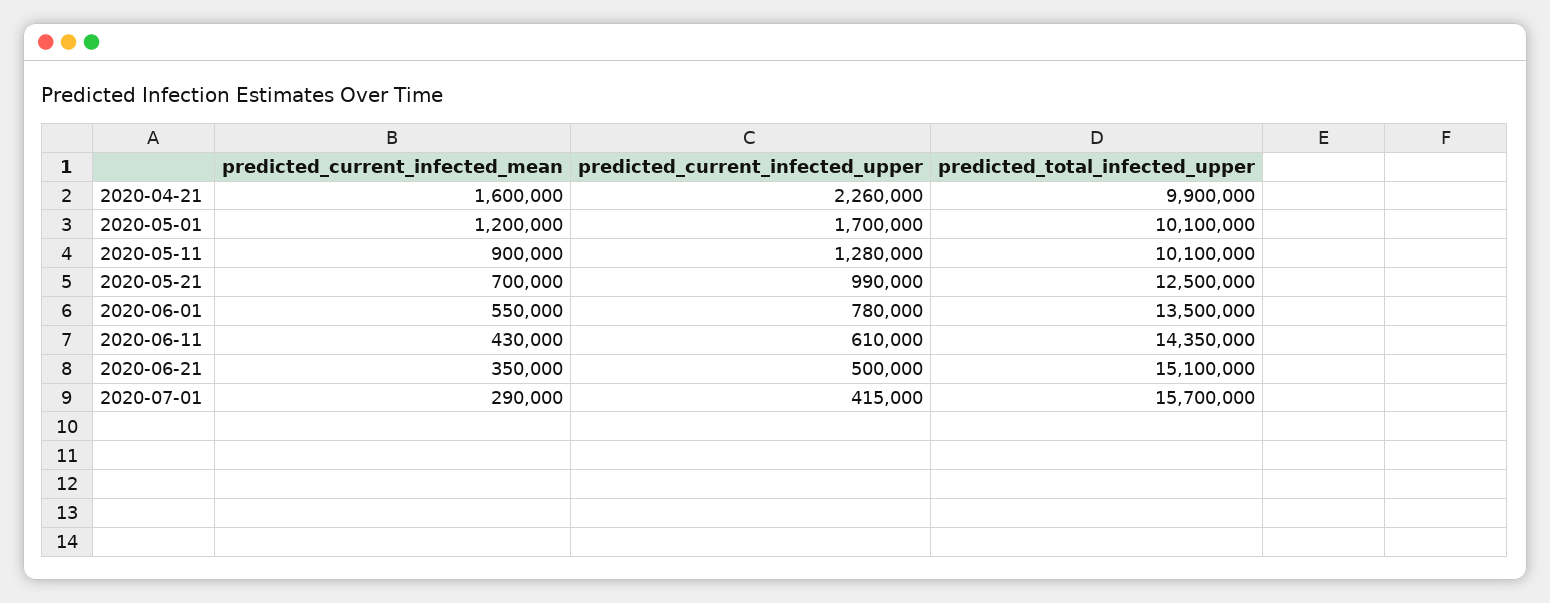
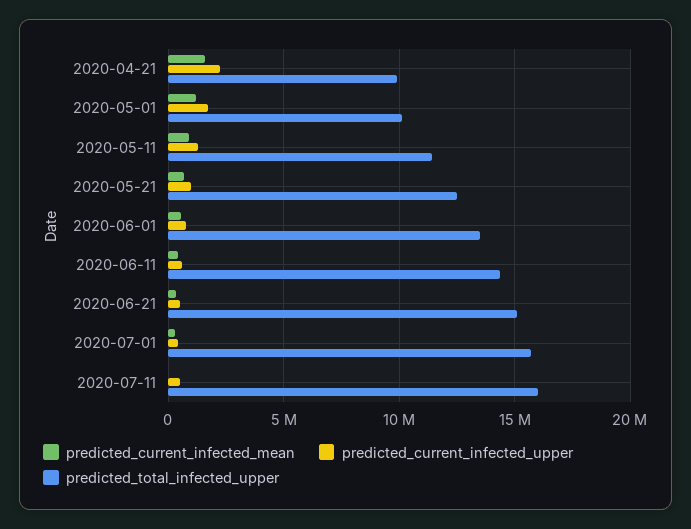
predicted_total_infected_upper, 2020-05-11: 10100000 -> 11500000
predicted_current_infected_mean, 2020-07-11: none -> 0
predicted_current_infected_upper, 2020-07-11: none -> 500000
predicted_total_infected_upper, 2020-07-11: none -> 16000000

